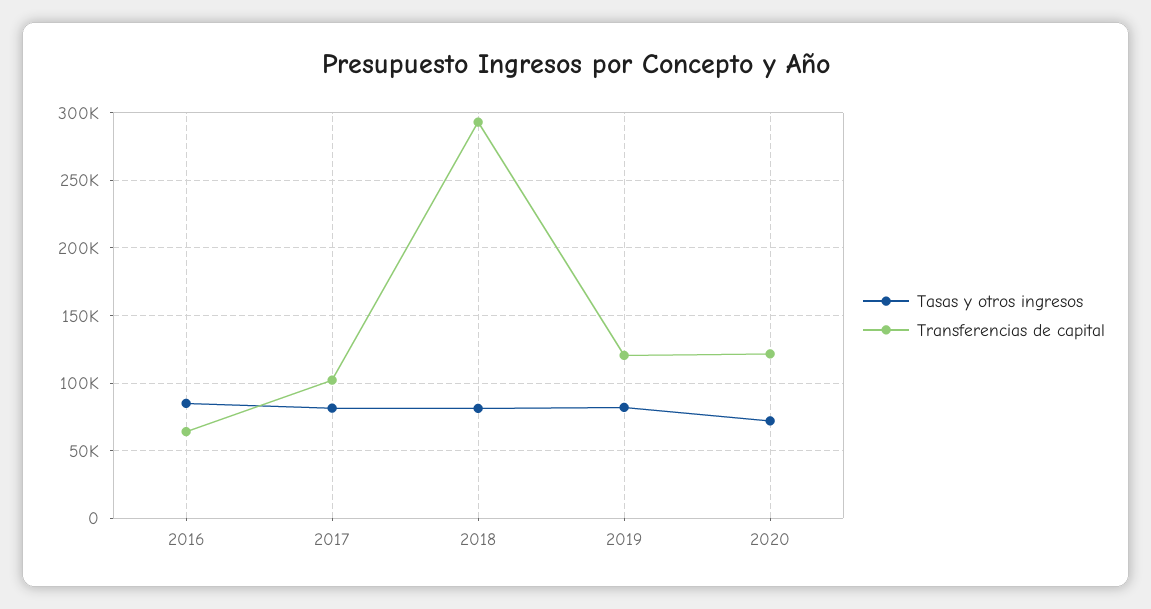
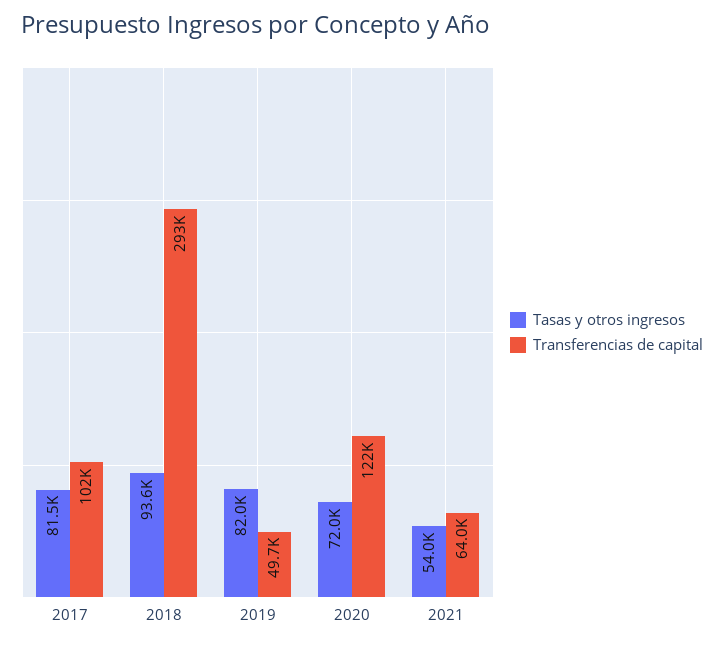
Tasas y otros ingresos, 2016: 85000 -> none
Transferencias de capital, 2016: 65000 -> none
Tasas y otros ingresos, 2018: 80000 -> 93600
Transferencias de capital, 2019: 120000 -> 49700
Tasas y otros ingresos, 2021: none -> 54000
Transferencias de capital, 2021: none -> 64000

